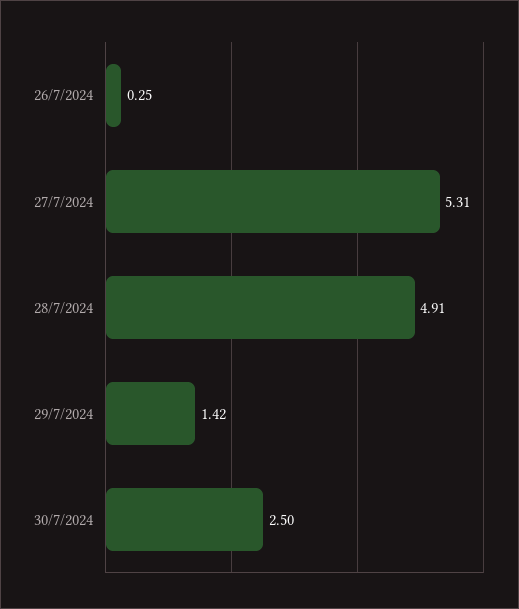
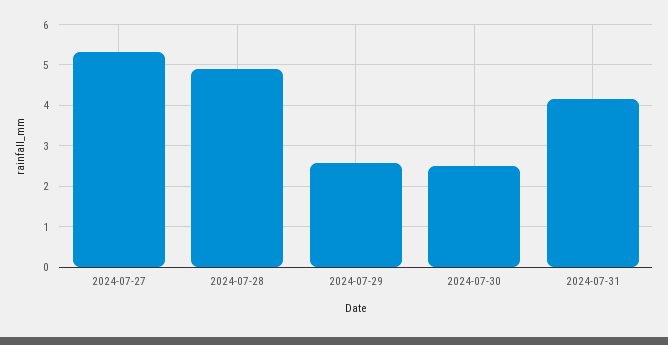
26/7/2024: 0.25 -> none
29/7/2024: 1.42 -> 2.6
2024-07-31: none -> 4.2

